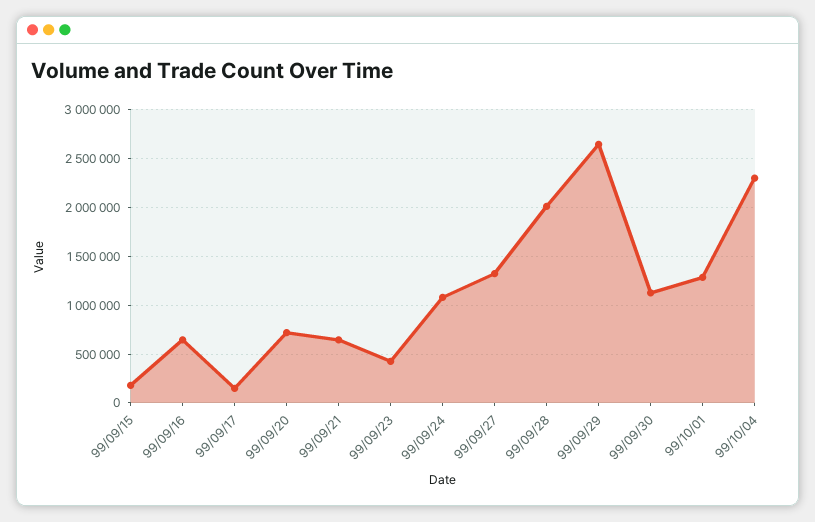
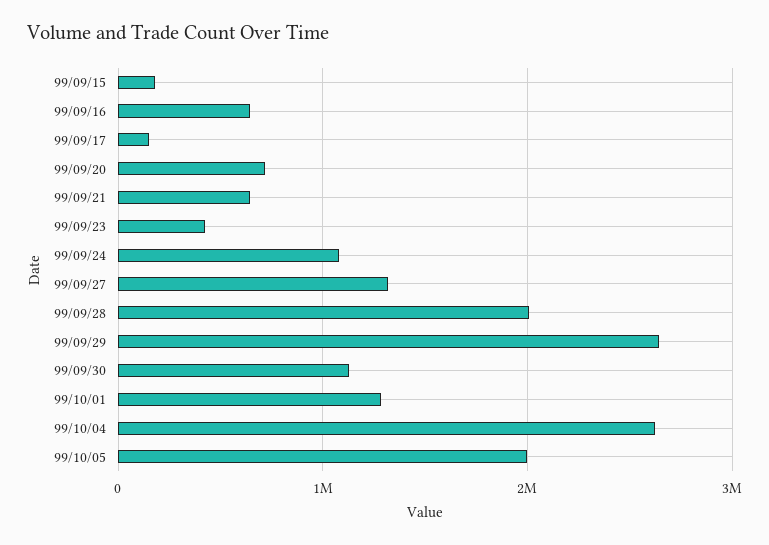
99/10/04: 2300000 -> 2600000
99/10/05: none -> 2000000

